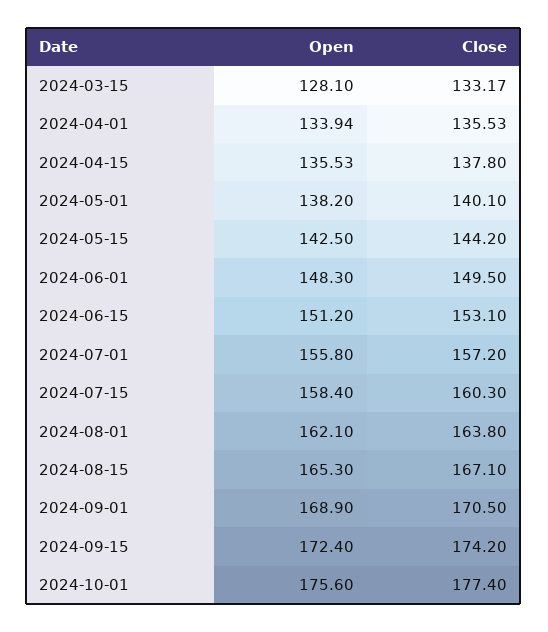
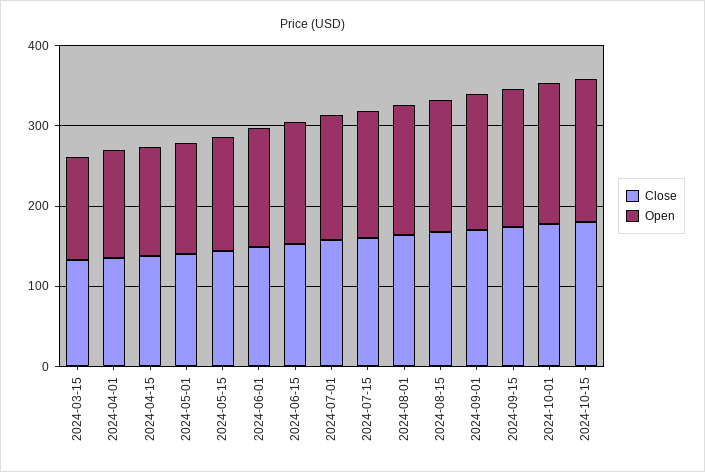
Close, 2024-10-15: none -> 180
Open, 2024-10-15: none -> 180

